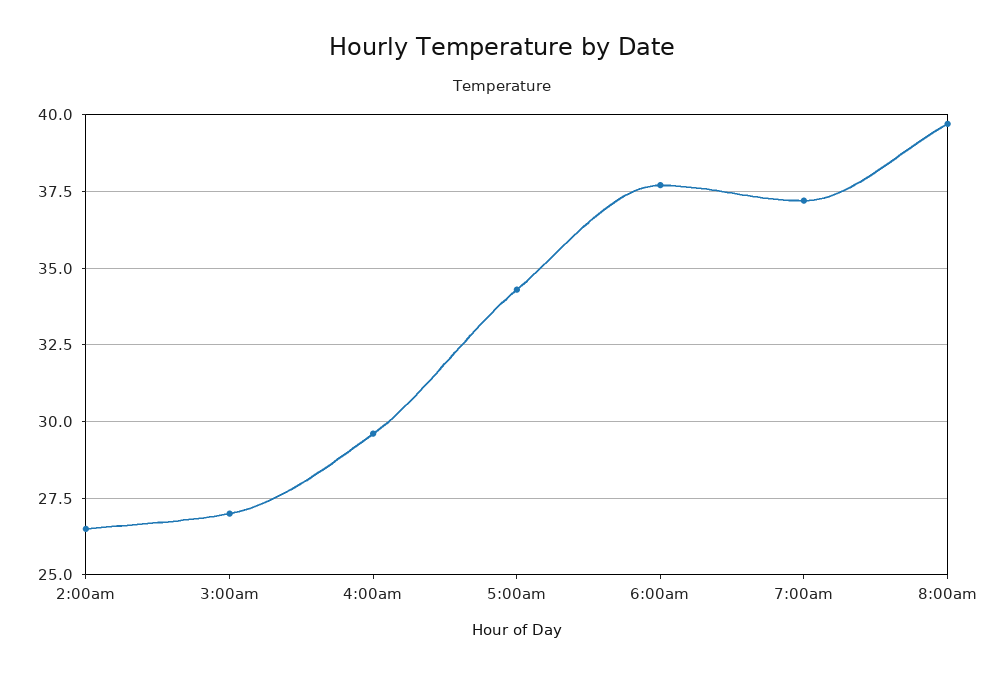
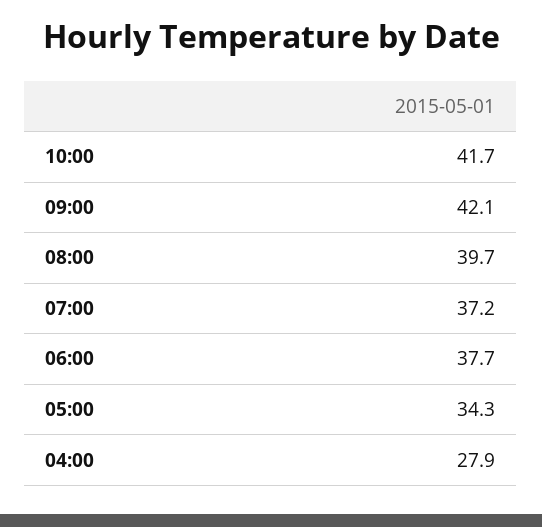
2:00am: 26.5 -> none
3:00am: 27 -> none
4:00am: 29.5 -> 27.9
10:00: none -> 41.7
09:00: none -> 42.1

